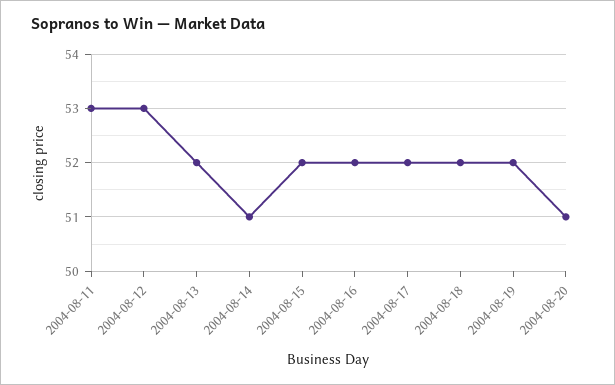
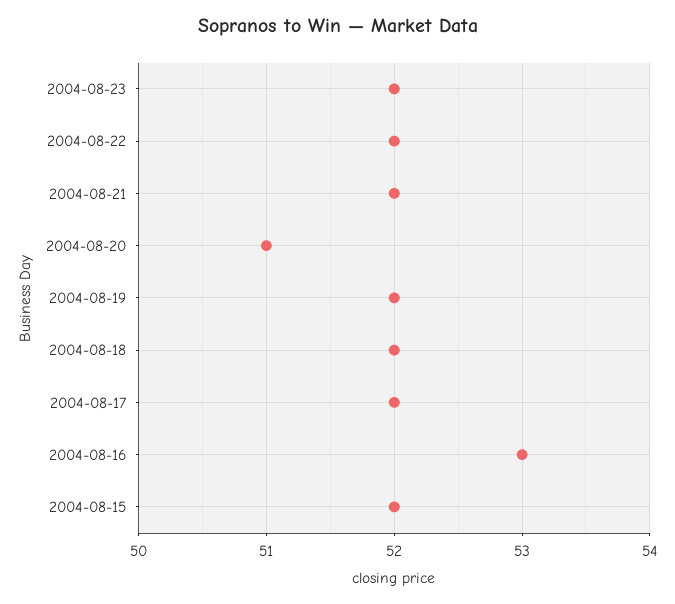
2004-08-11: 53 -> none
2004-08-12: 53 -> none
2004-08-13: 52 -> none
2004-08-14: 51 -> none
2004-08-16: 52 -> 53
2004-08-23: none -> 52
2004-08-22: none -> 52
2004-08-21: none -> 52

